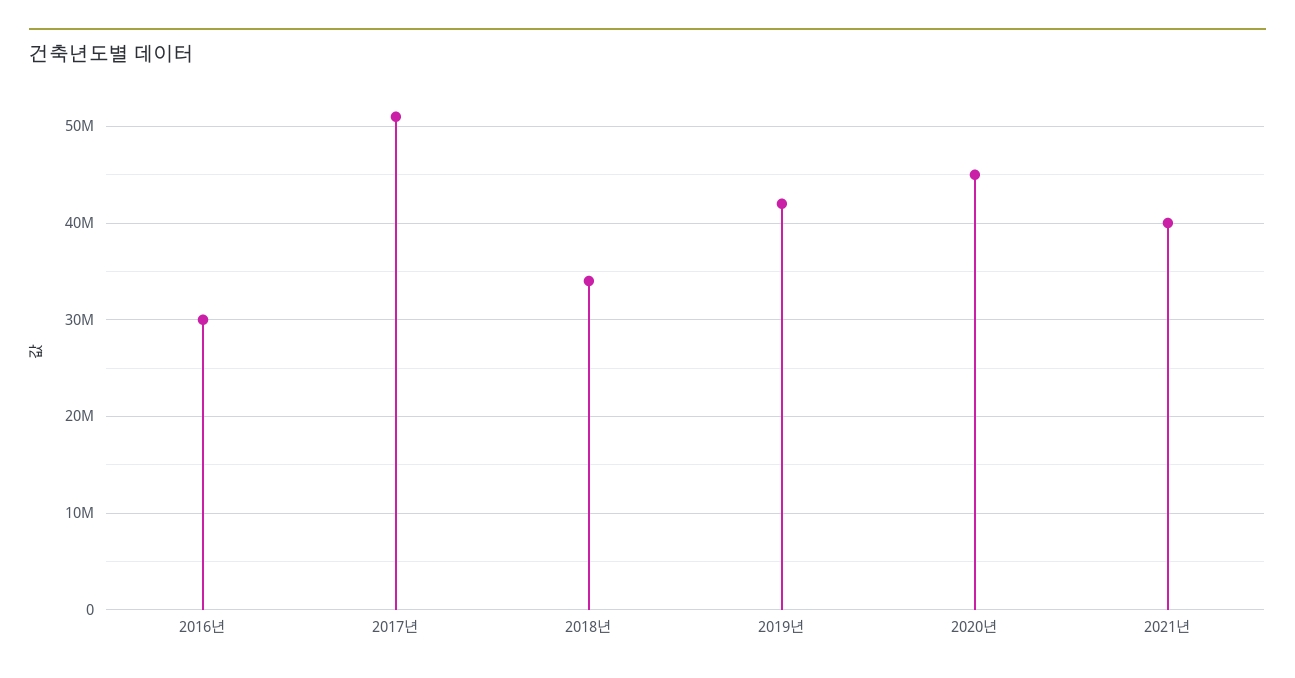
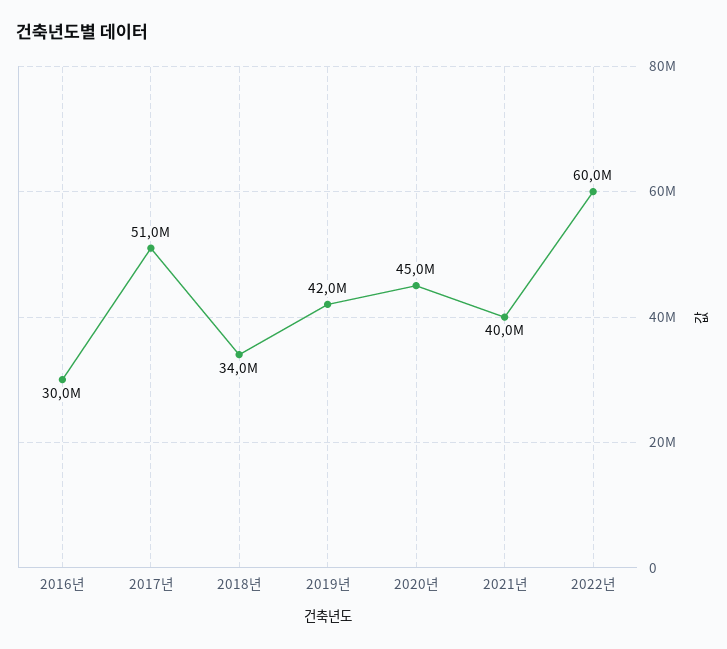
2022년: none -> 60000000

